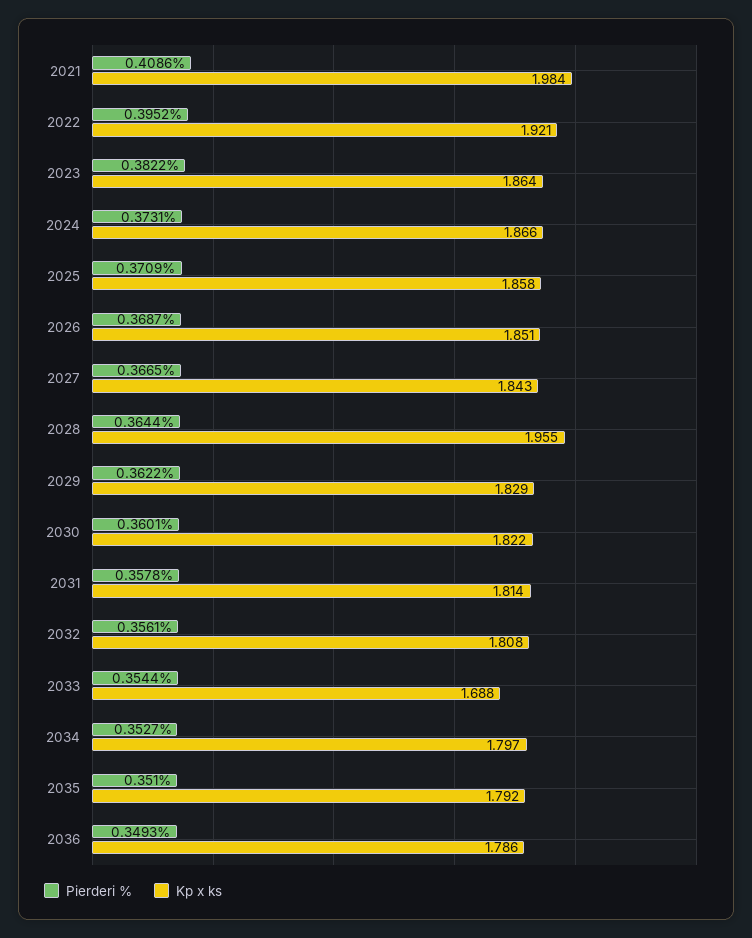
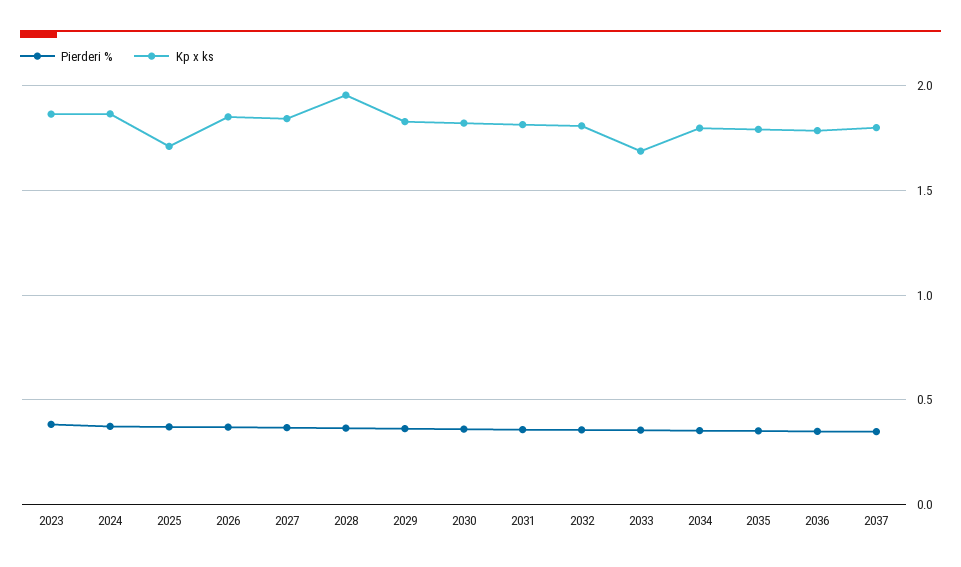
Pierderi %, 2021: 0.4086 -> none
Kp x ks, 2021: 1.984 -> none
Pierderi %, 2022: 0.3952 -> none
Kp x ks, 2022: 1.921 -> none
Kp x ks, 2025: 1.858 -> 1.7
Pierderi %, 2037: none -> 0.35
Kp x ks, 2037: none -> 1.8

